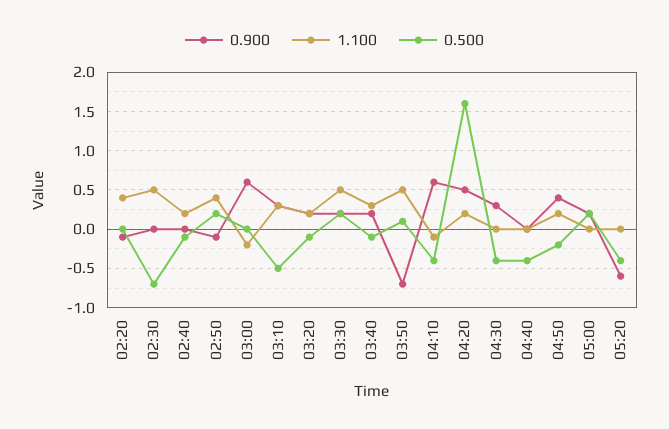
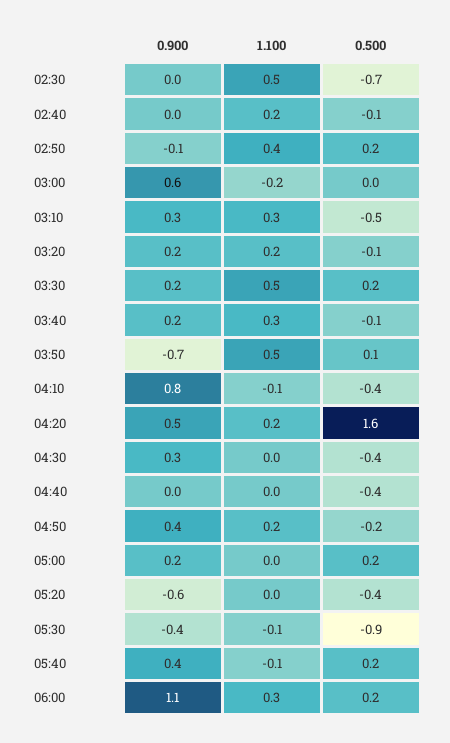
0.900, 02:20: -0.1 -> none
1.100, 02:20: 0.4 -> none
0.500, 02:20: 0 -> none
0.900, 04:10: 0.6 -> 0.8
0.900, 05:30: none -> -0.4
1.100, 05:30: none -> -0.1
0.500, 05:30: none -> -0.9
0.900, 05:40: none -> 0.4
1.100, 05:40: none -> -0.1
0.500, 05:40: none -> 0.2
0.900, 06:00: none -> 1.1
1.100, 06:00: none -> 0.3
0.500, 06:00: none -> 0.2

